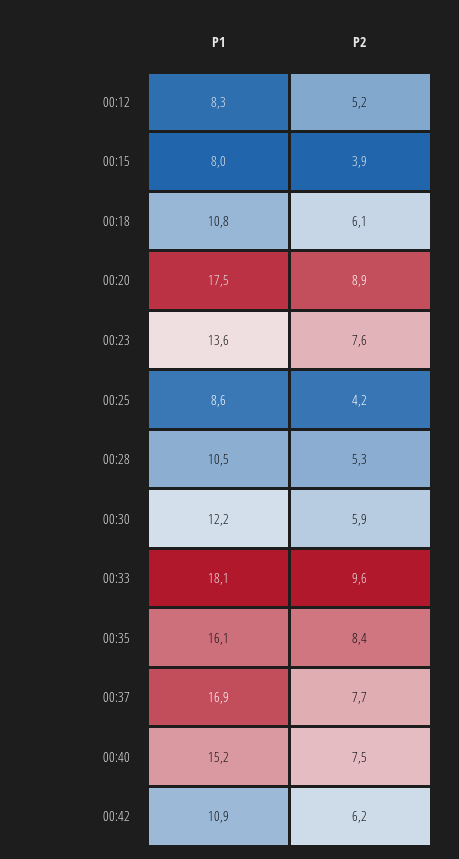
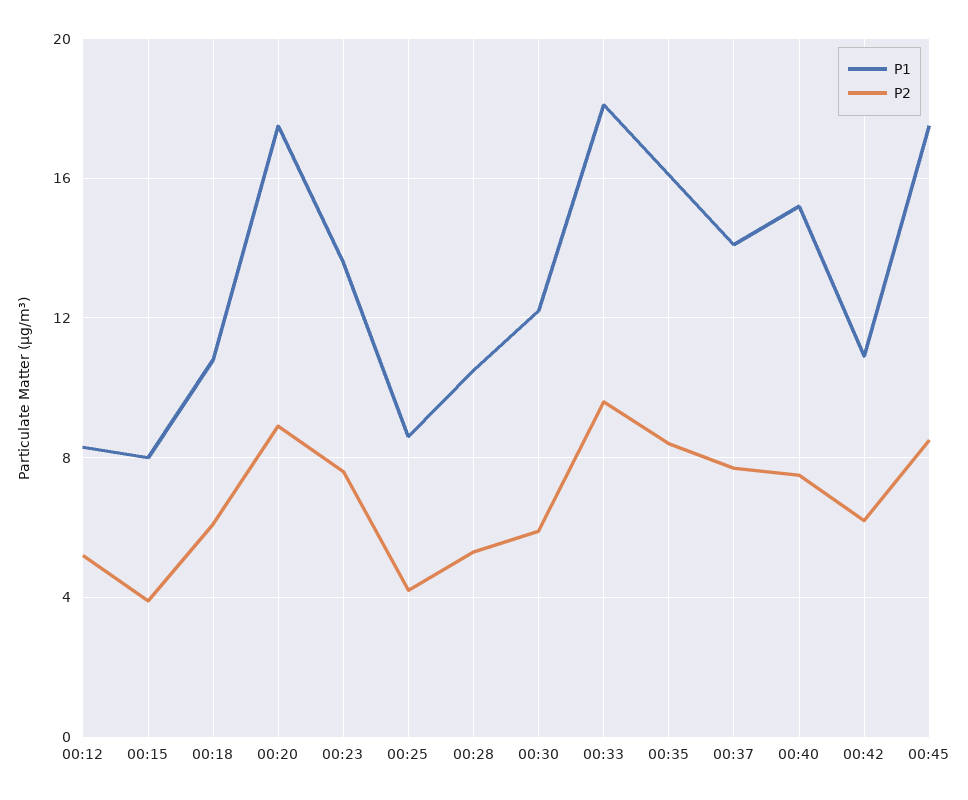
P1, 00:37: 16.9 -> 14
P1, 00:45: none -> 17.5
P2, 00:45: none -> 8.5

